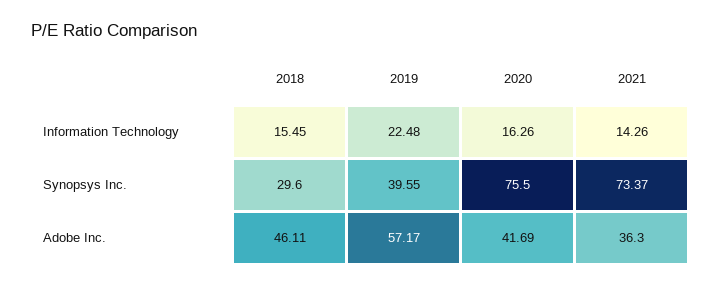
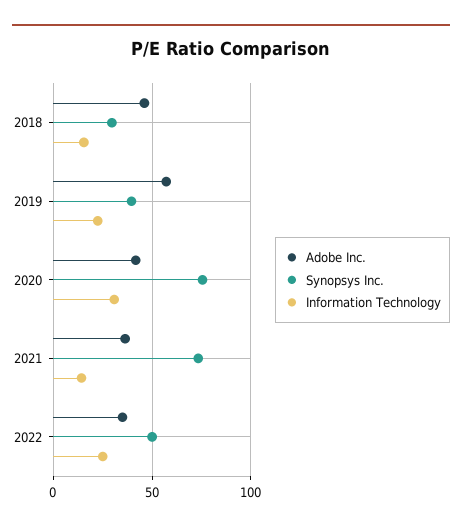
Information Technology, 2020: 16.26 -> 30
Adobe Inc., 2022: none -> 35
Synopsys Inc., 2022: none -> 50
Information Technology, 2022: none -> 25

